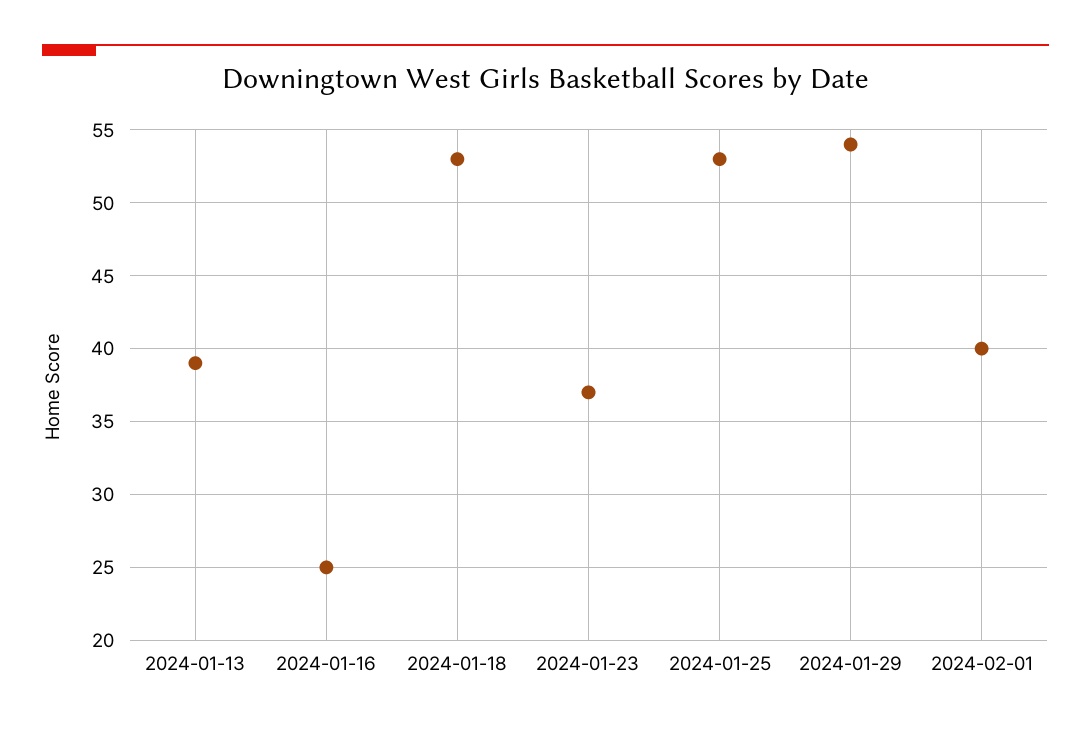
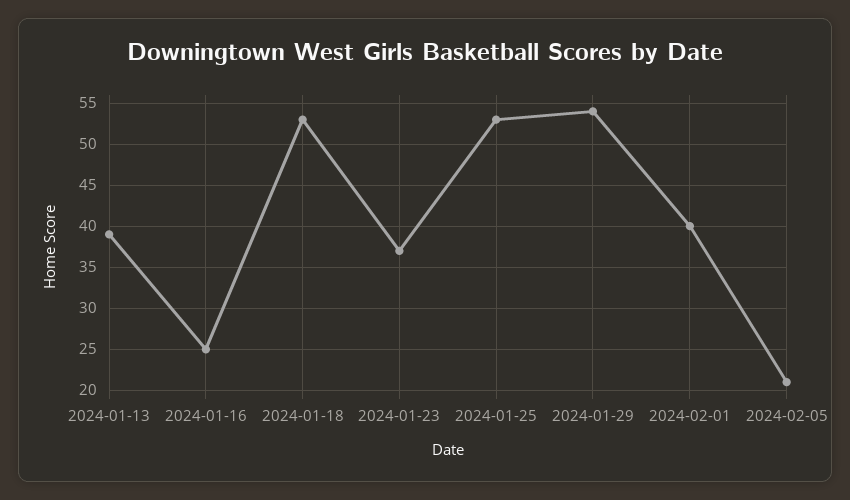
2024-02-05: none -> 21

